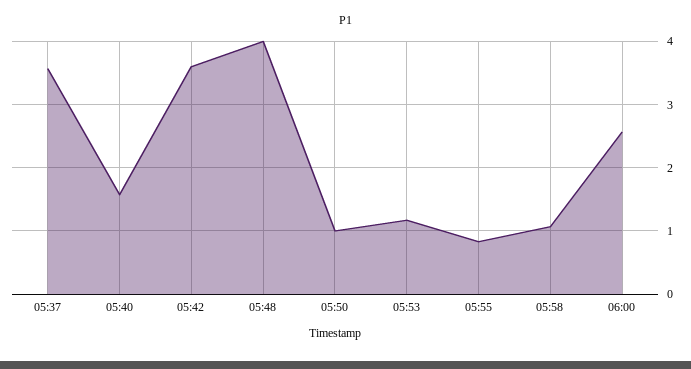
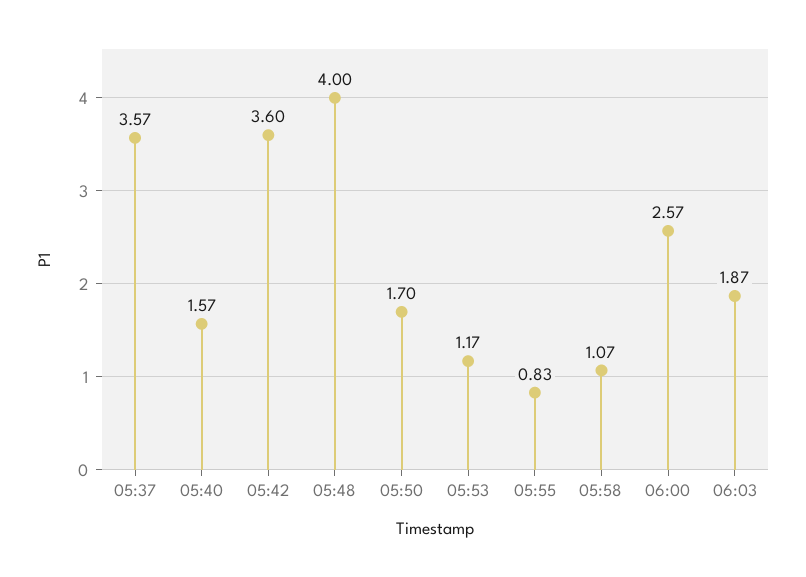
05:50: 1 -> 1.7
06:03: none -> 1.87

